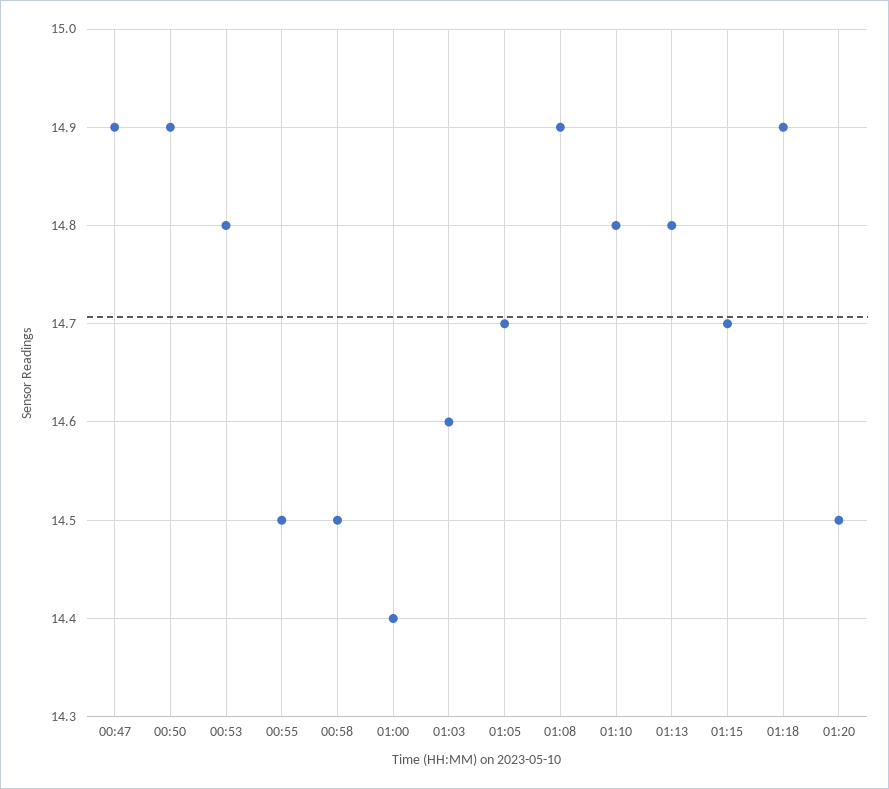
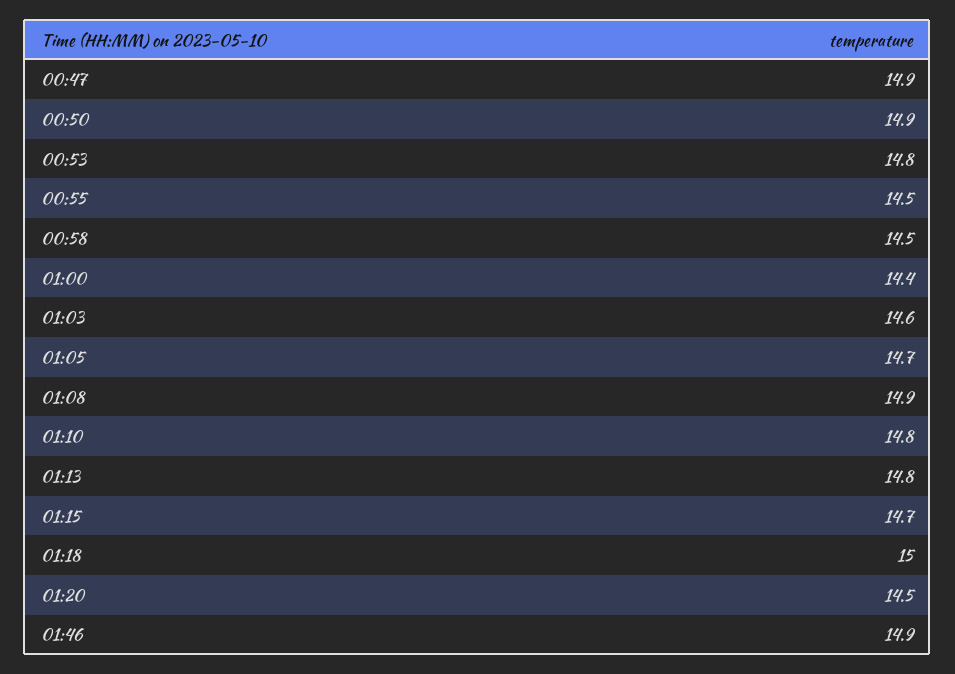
01:18: 14.9 -> 15
01:46: none -> 14.9

